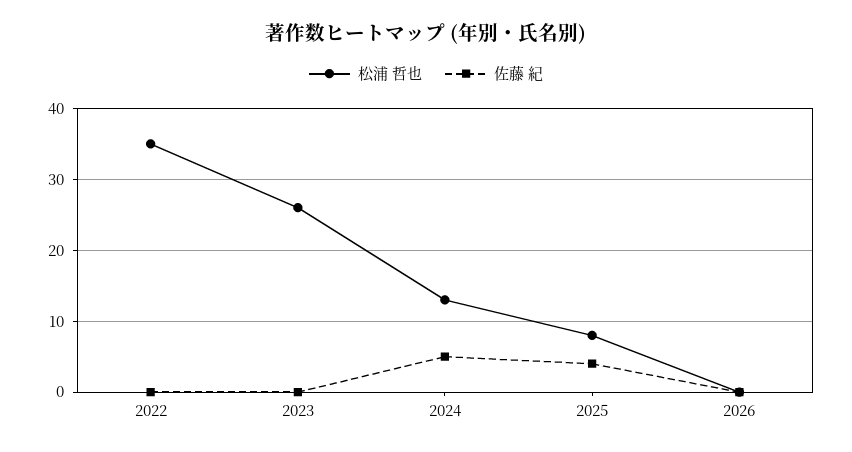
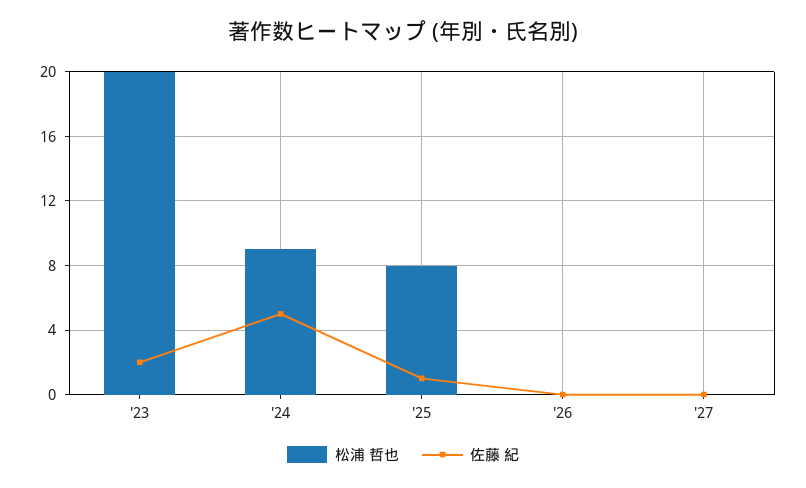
松浦 哲也, 2022: 35 -> none
佐藤 紀, 2022: 0 -> none
松浦 哲也, 2023: 26 -> 20
佐藤 紀, 2023: 0 -> 2
松浦 哲也, 2024: 13 -> 9
佐藤 紀, 2025: 4 -> 1
松浦 哲也, '27: none -> 0
佐藤 紀, '27: none -> 0

